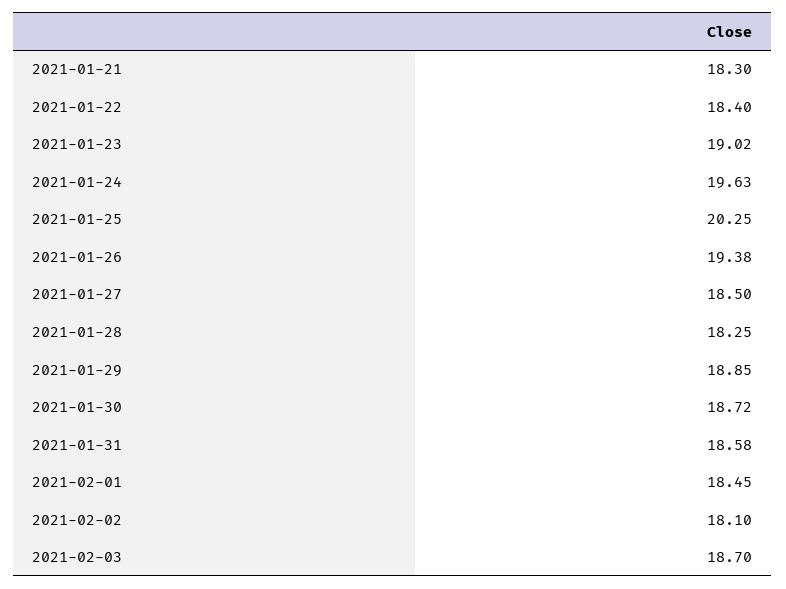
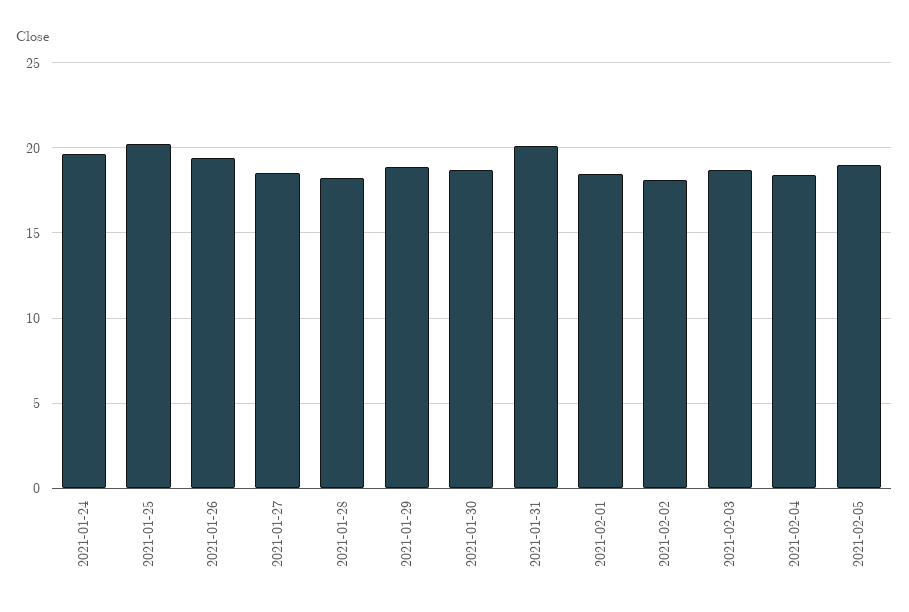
2021-01-21: 18.3 -> none
2021-01-22: 18.4 -> none
2021-01-23: 19.02 -> none
2021-01-31: 18.58 -> 20
2021-02-04: none -> 18.5
2021-02-05: none -> 19

